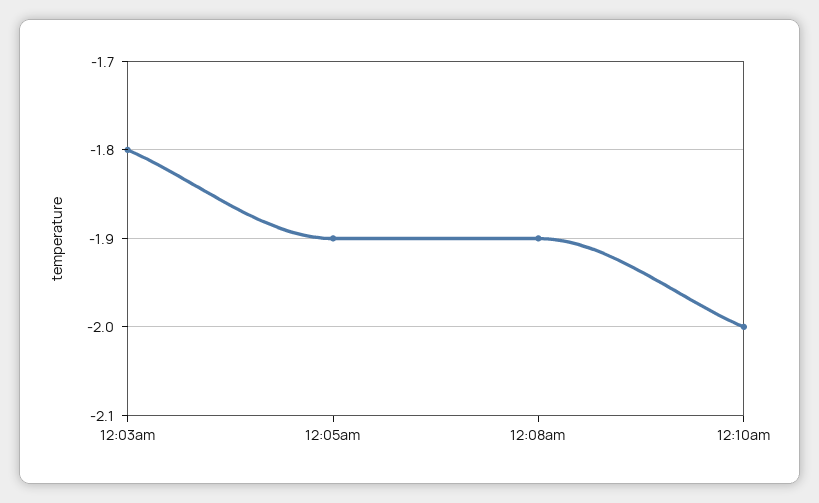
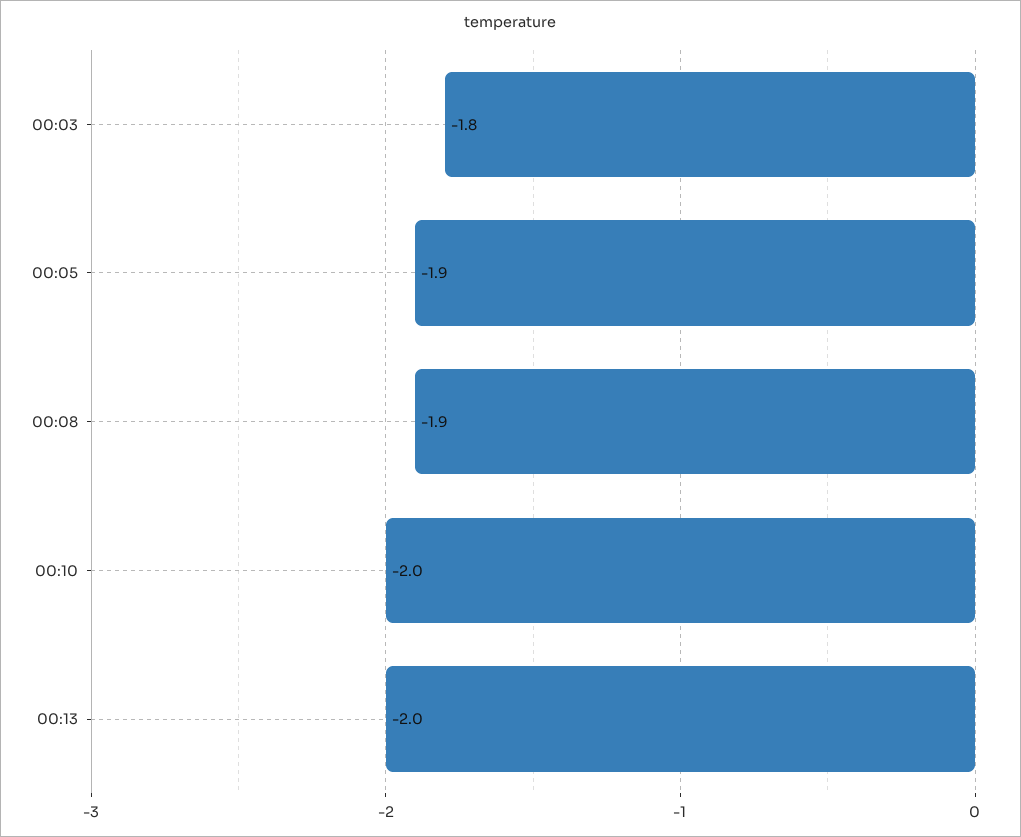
00:13: none -> -2

